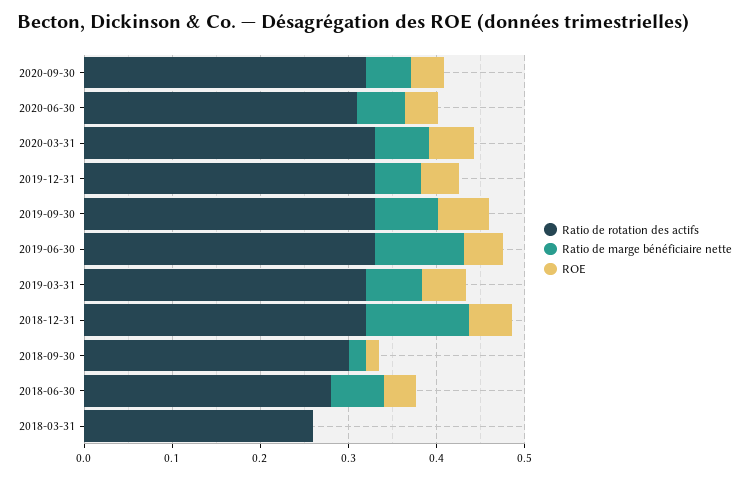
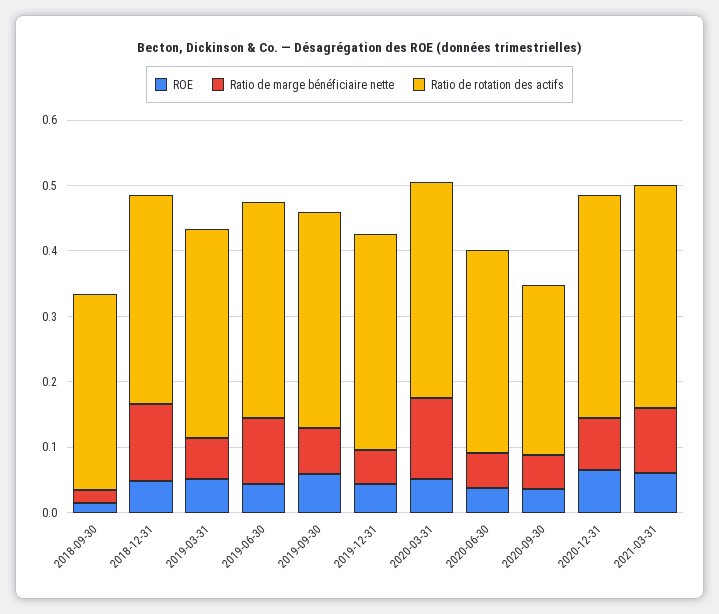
Ratio de rotation des actifs, 2020-09-30: 0.32 -> 0.26
Ratio de marge bénéficiaire nette, 2020-03-31: 0.06 -> 0.12
Ratio de rotation des actifs, 2018-06-30: 0.28 -> none
Ratio de marge bénéficiaire nette, 2018-06-30: 0.06 -> none
ROE, 2018-06-30: 0.04 -> none
Ratio de rotation des actifs, 2018-03-31: 0.26 -> none
Ratio de marge bénéficiaire nette, 2018-03-31: 0 -> none
ROE, 2018-03-31: 0 -> none
ROE, 2020-12-31: none -> 0.06
Ratio de marge bénéficiaire nette, 2020-12-31: none -> 0.08
Ratio de rotation des actifs, 2020-12-31: none -> 0.34
ROE, 2021-03-31: none -> 0.06
Ratio de marge bénéficiaire nette, 2021-03-31: none -> 0.1
Ratio de rotation des actifs, 2021-03-31: none -> 0.34

